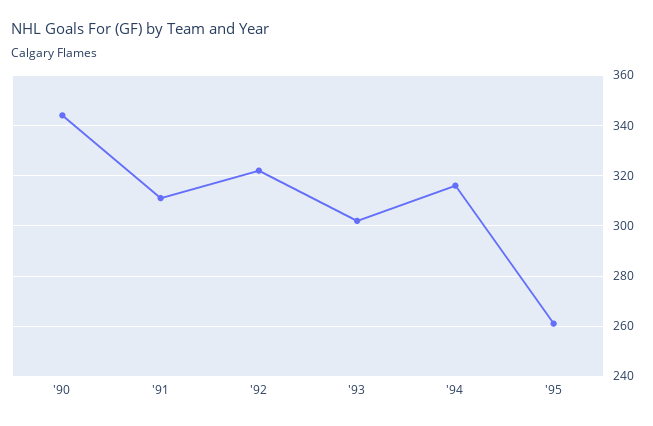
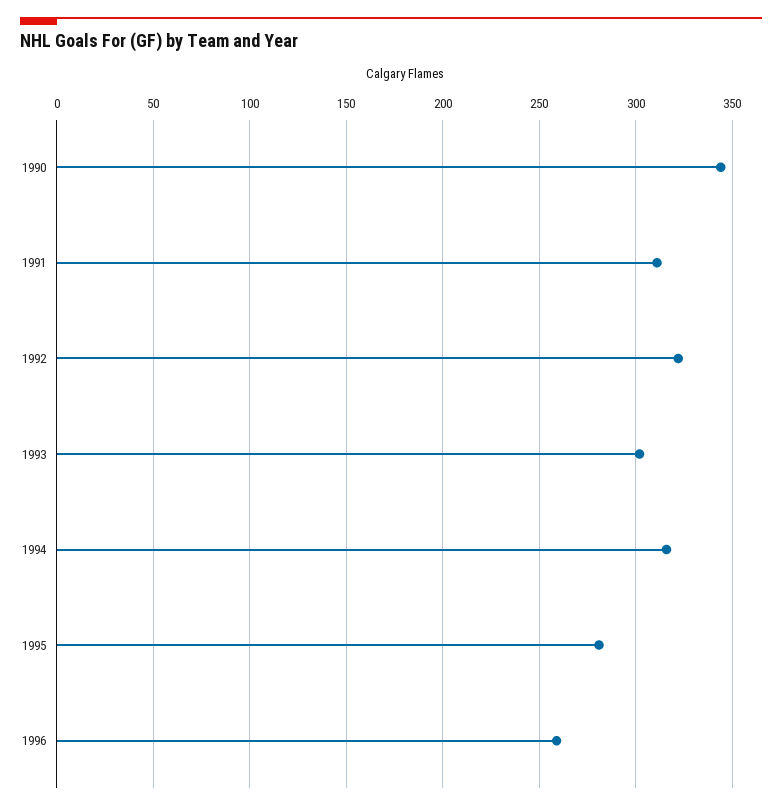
'95: 260 -> 280
1996: none -> 260

